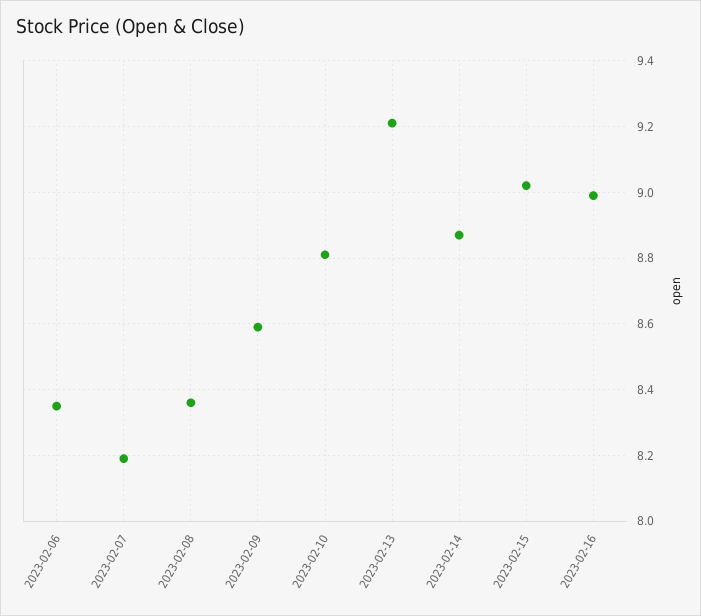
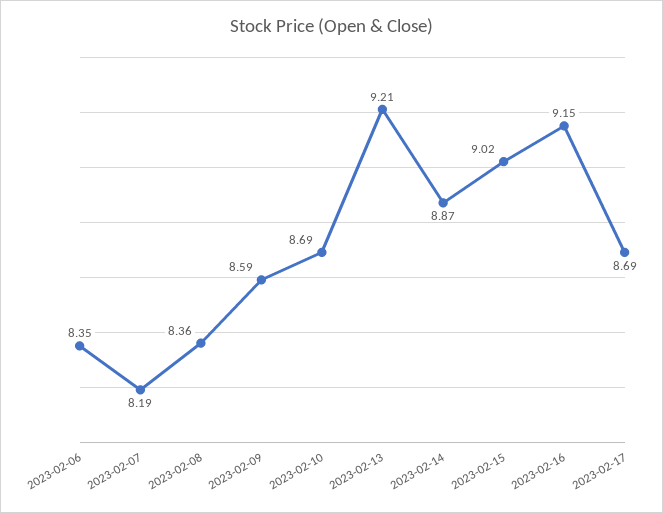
2023-02-10: 8.8 -> 8.69
2023-02-16: 9 -> 9.15
2023-02-17: none -> 8.69

